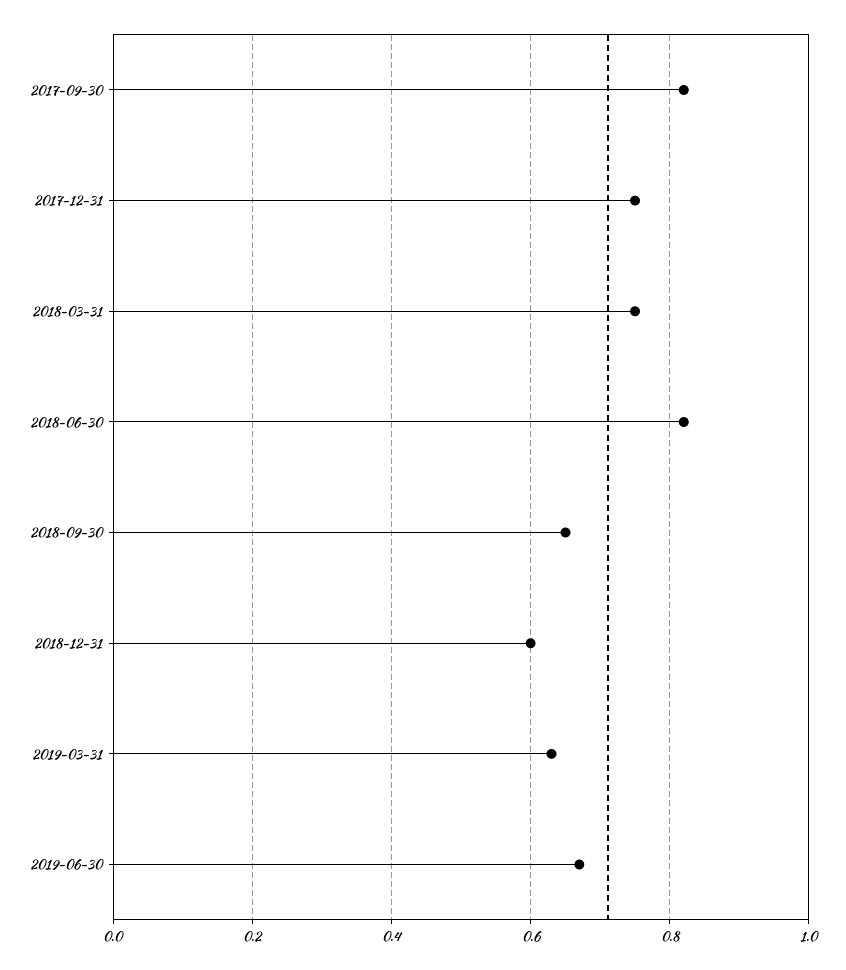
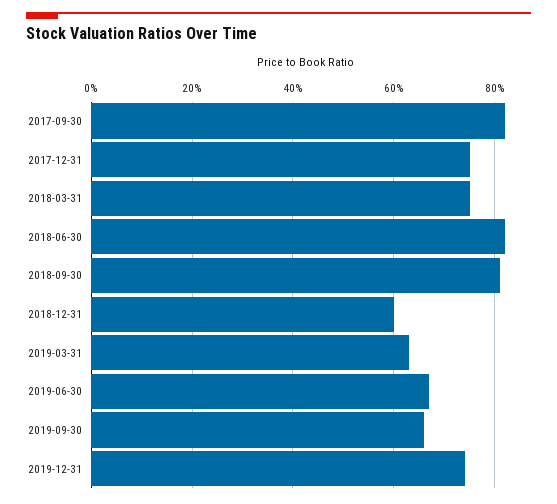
2018-09-30: 0.65 -> 0.8
2019-09-30: none -> 0.65
2019-12-31: none -> 0.75

